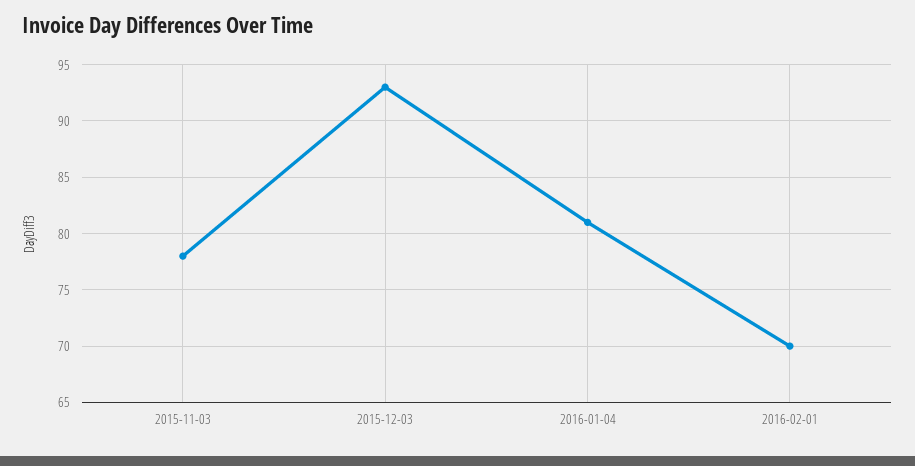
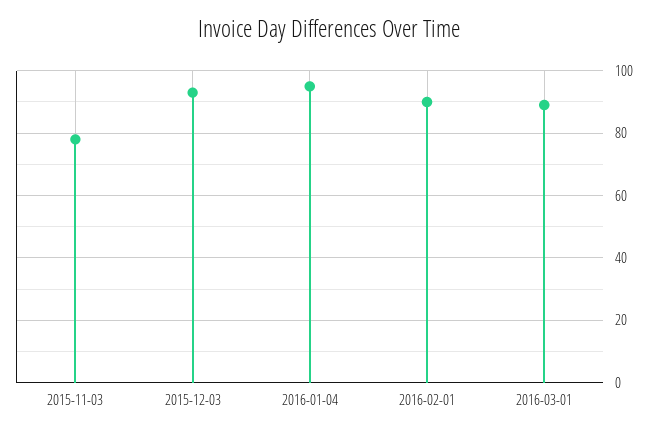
2016-01-04: 81 -> 95
2016-02-01: 70 -> 90
2016-03-01: none -> 90

